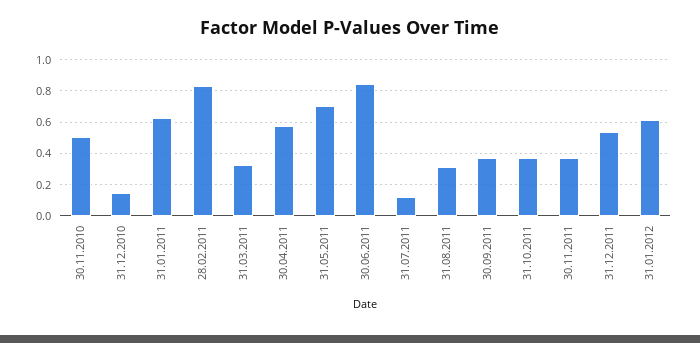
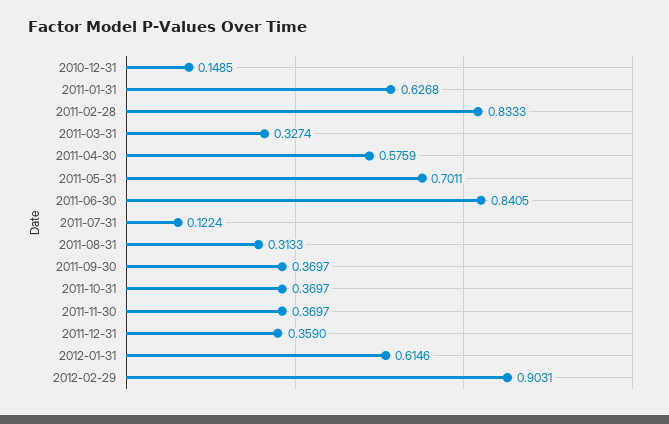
30.11.2010: 0.5 -> none
31.12.2011: 0.55 -> 0.359
2012-02-29: none -> 0.9031

